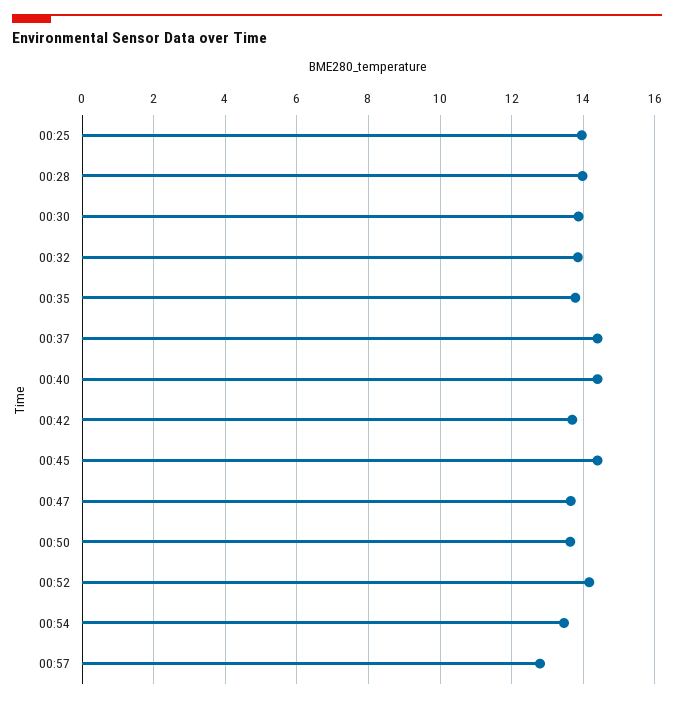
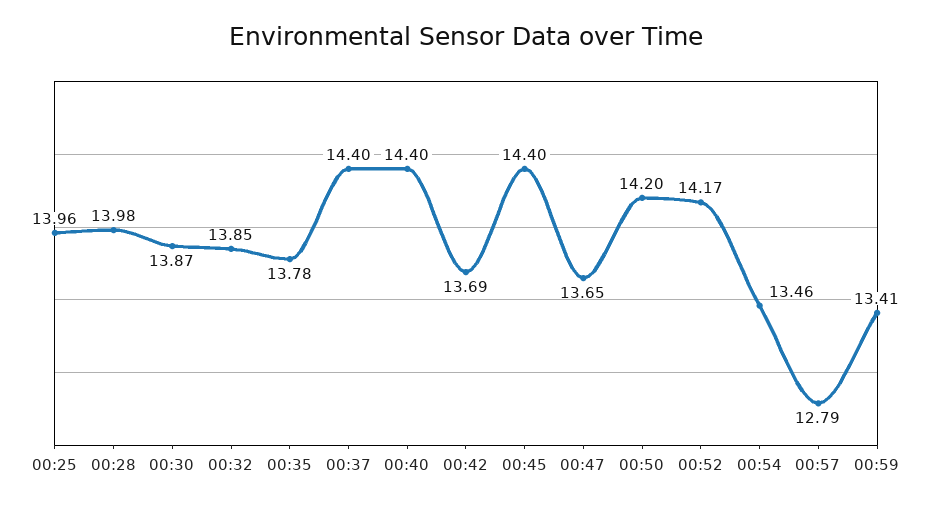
00:50: 13.6 -> 14.2
00:59: none -> 13.41

